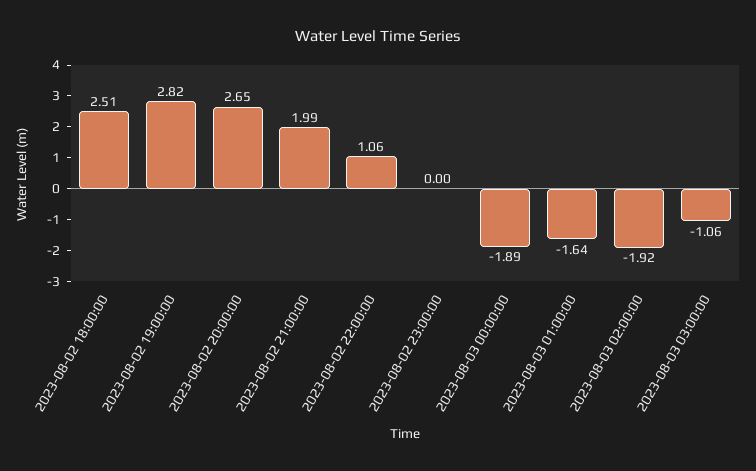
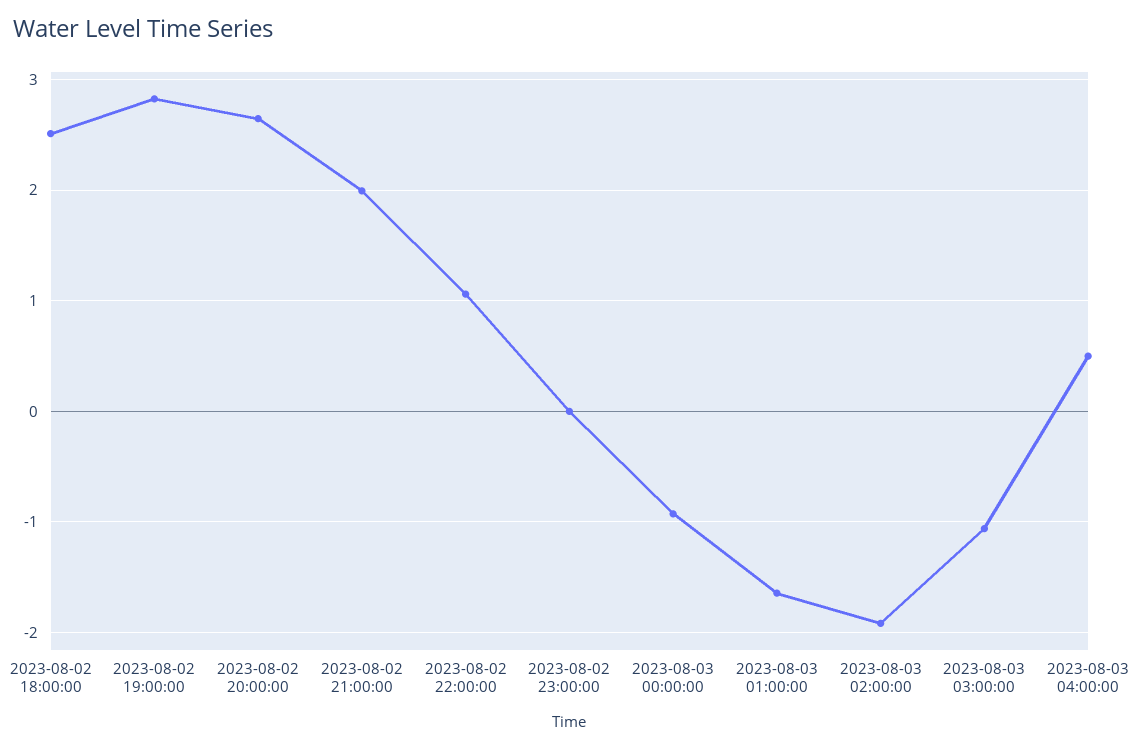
2023-08-03 00:00:00: -1.89 -> -0.9
2023-08-03 04:00:00: none -> 0.5

